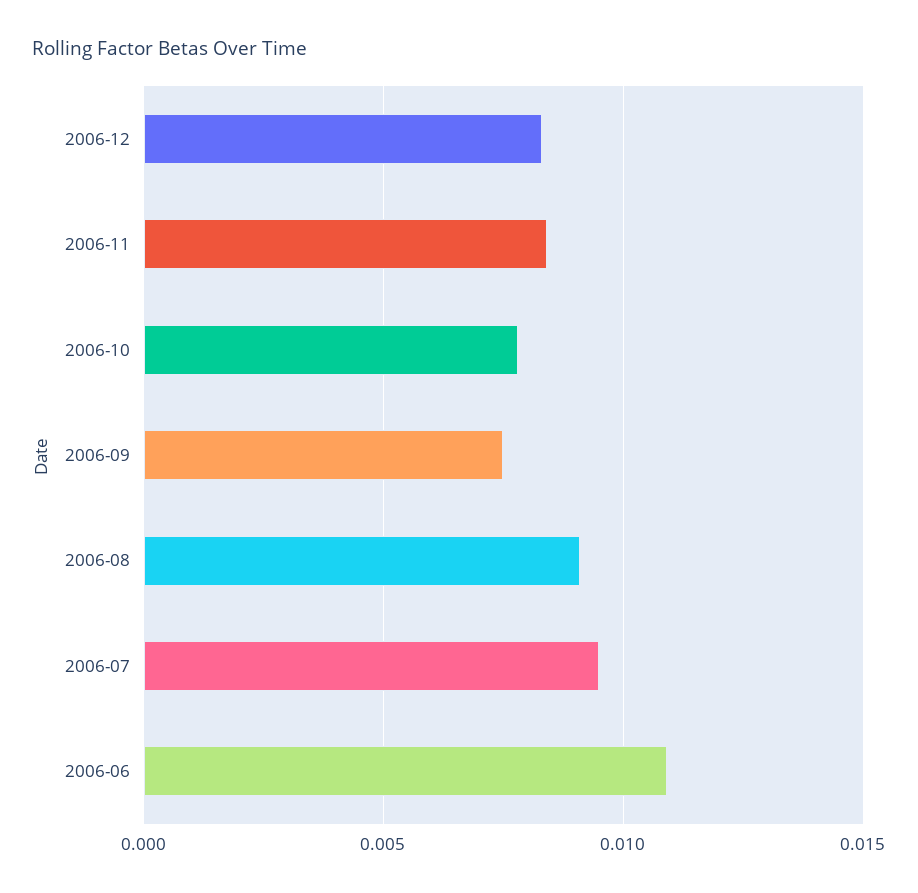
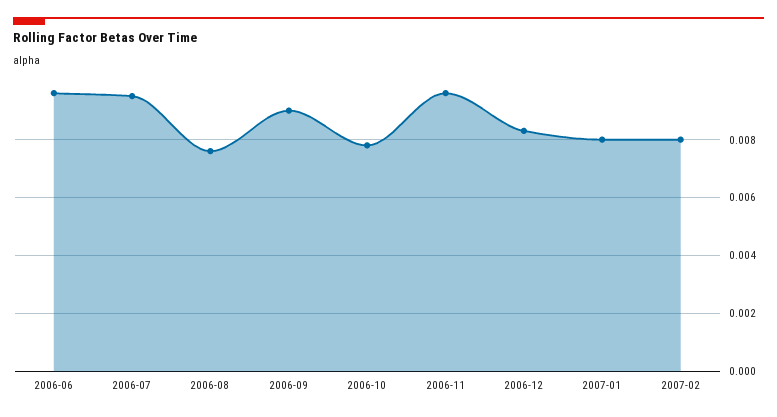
2006-11: 0.0085 -> 0.0095
2006-09: 0.0075 -> 0.009
2006-08: 0.009 -> 0.0075
2006-06: 0.011 -> 0.0095
2007-01: none -> 0.008
2007-02: none -> 0.008

